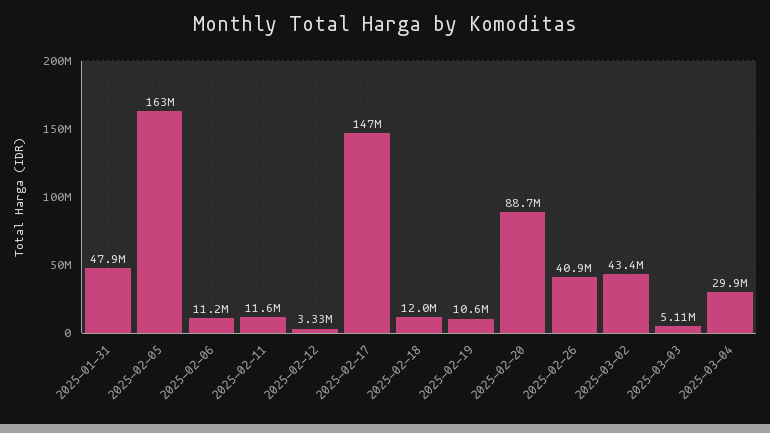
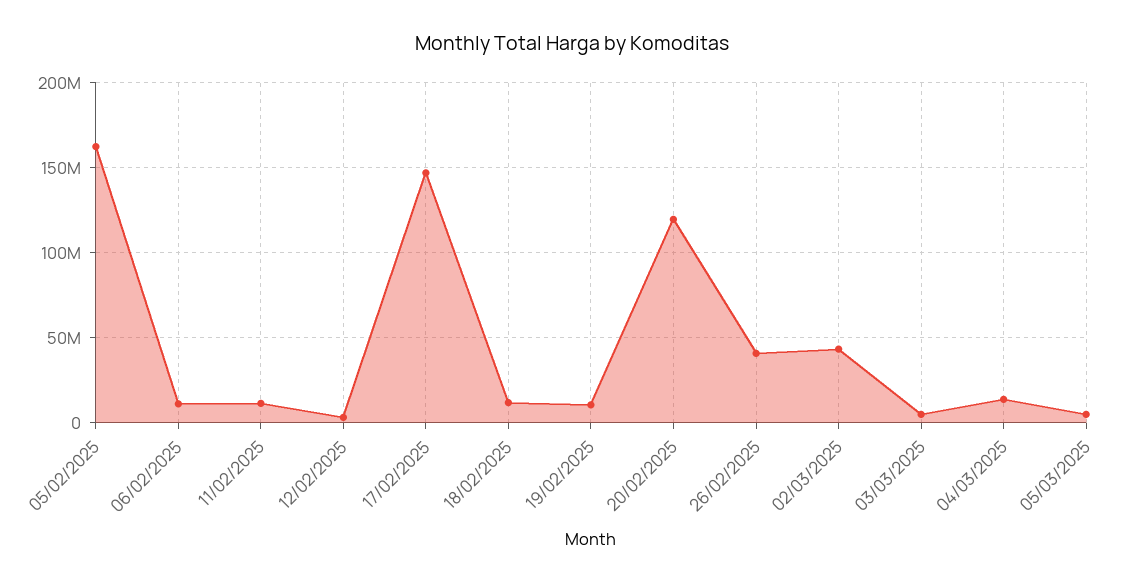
2025-01-31: 47900000 -> none
2025-02-20: 88700000 -> 120000000
2025-03-04: 29900000 -> 15000000
05/03/2025: none -> 5000000

